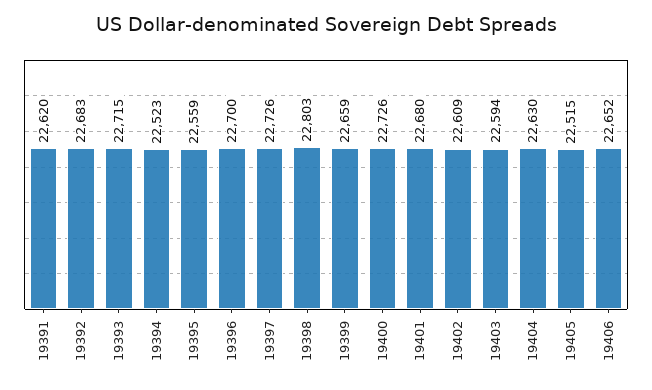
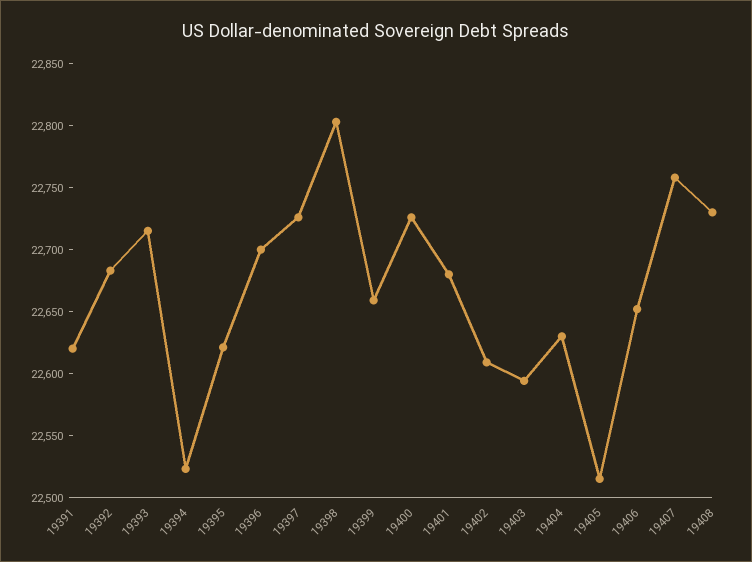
19395: 22559 -> 22620
19407: none -> 22760
19408: none -> 22730

